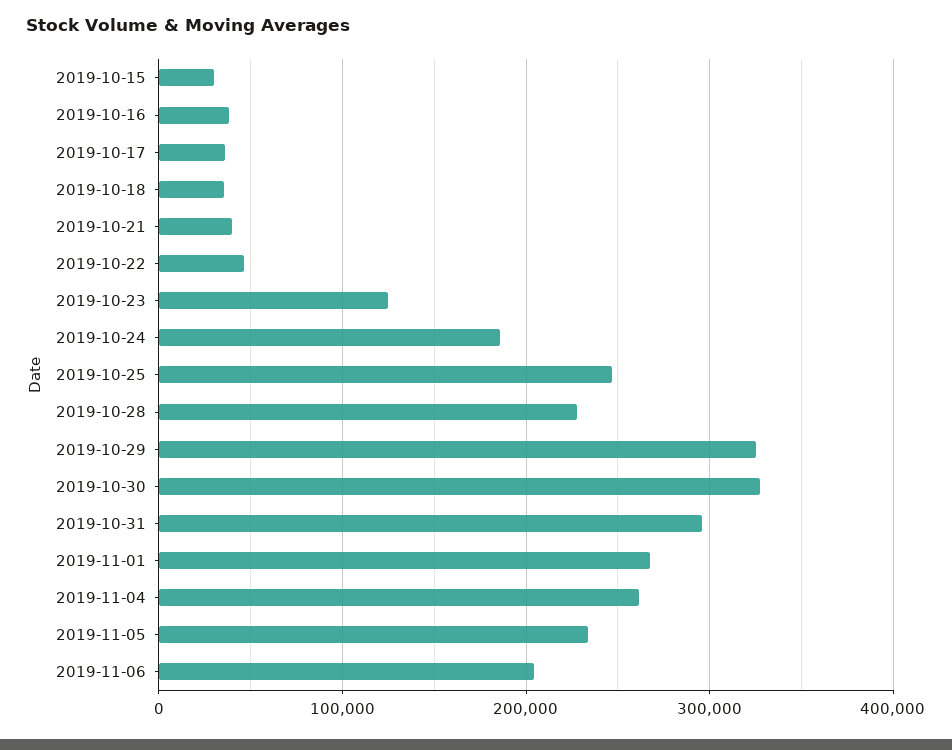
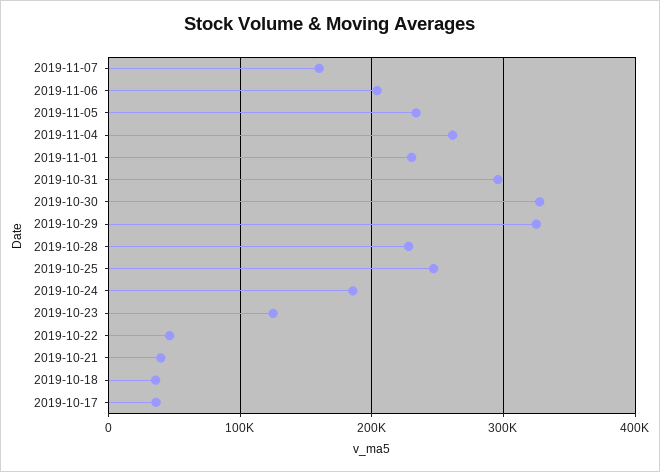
2019-10-15: 30000 -> none
2019-10-16: 40000 -> none
2019-11-01: 270000 -> 230000
2019-11-07: none -> 160000

